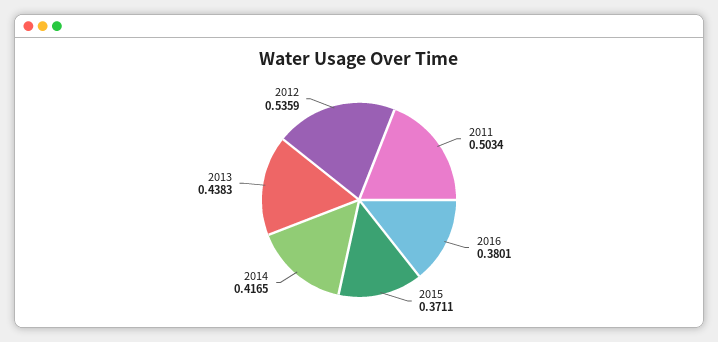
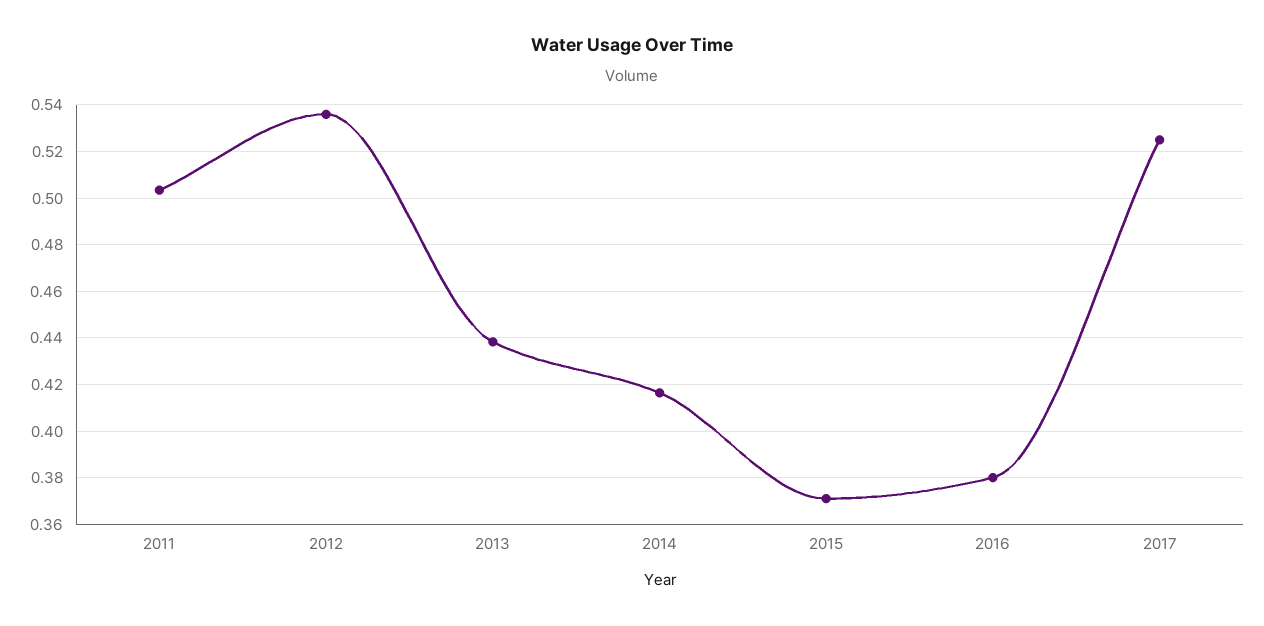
2017: none -> 0.525

